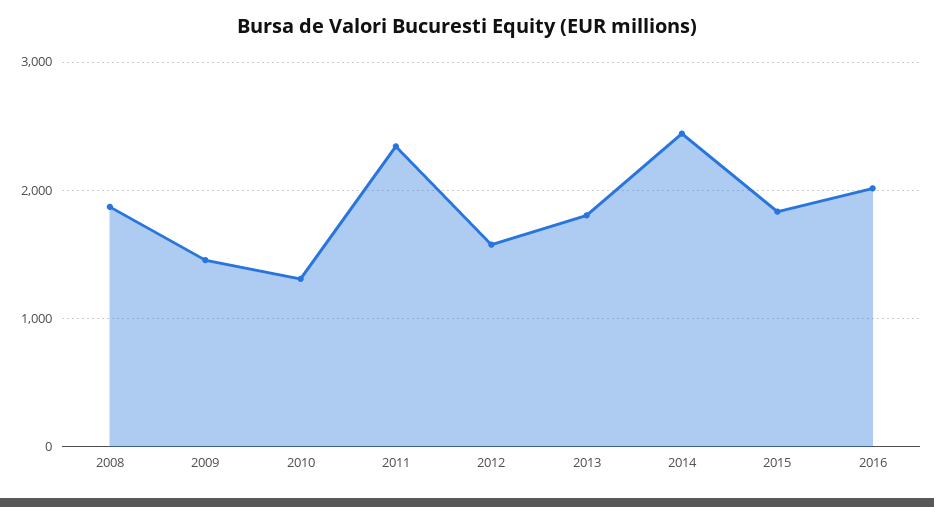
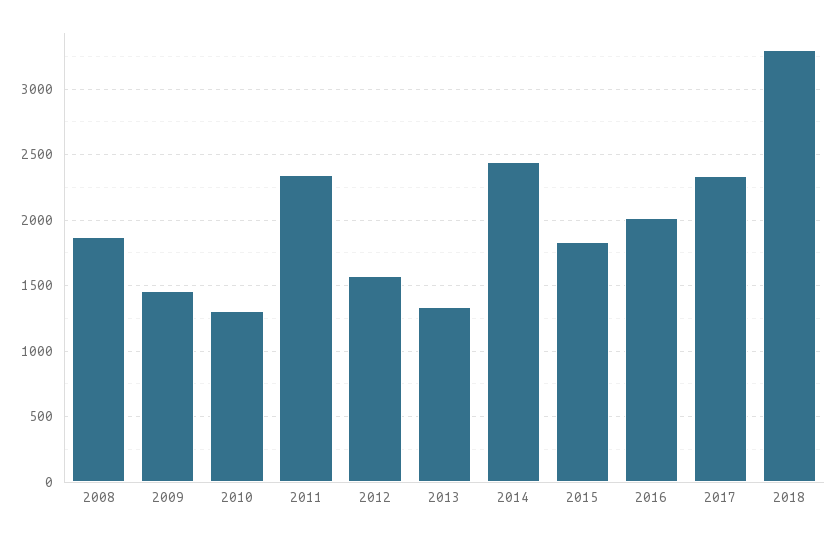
2013: 1800 -> 1350
2017: none -> 2350
2018: none -> 3300

